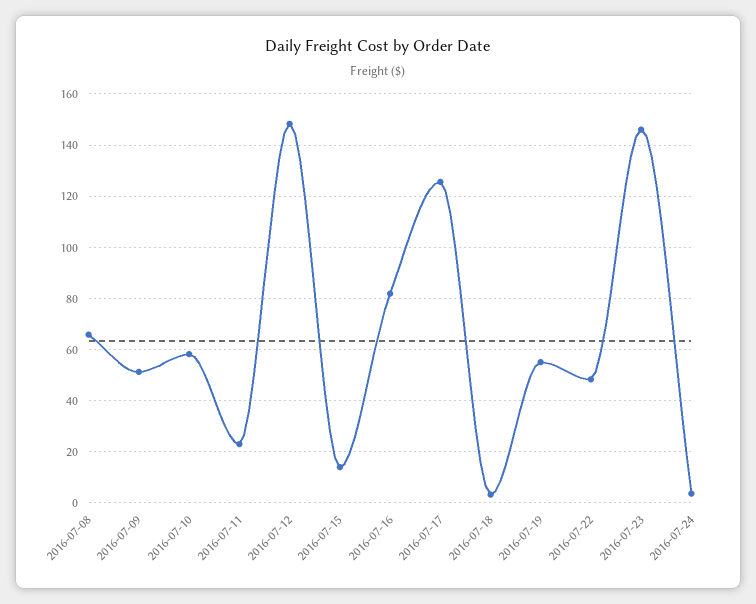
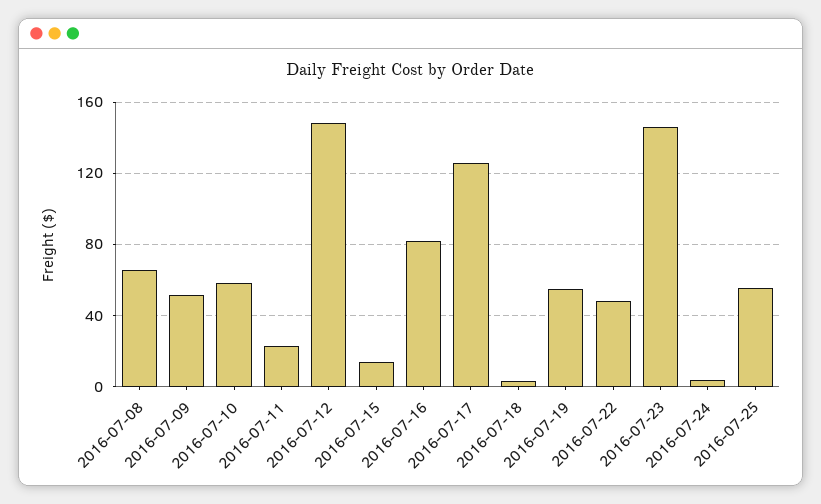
2016-07-25: none -> 55

